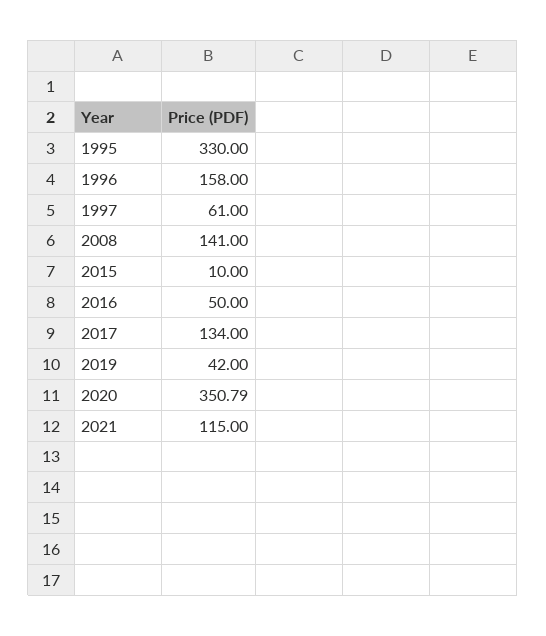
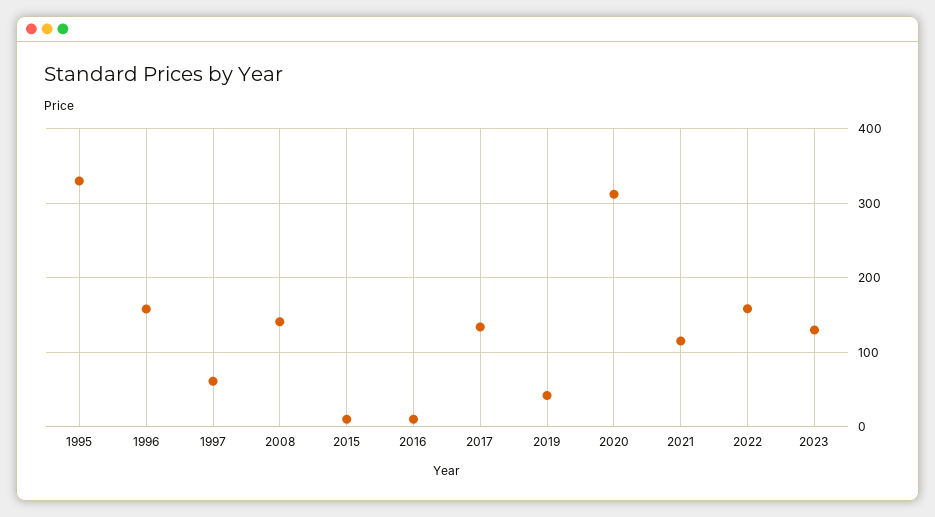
2016: 50 -> 10
2020: 350.79 -> 310
2022: none -> 160
2023: none -> 130

